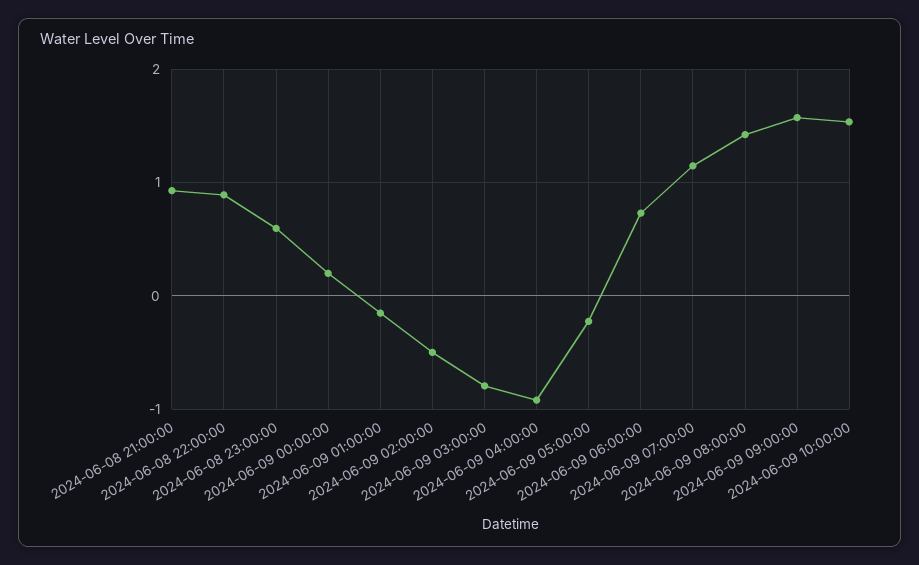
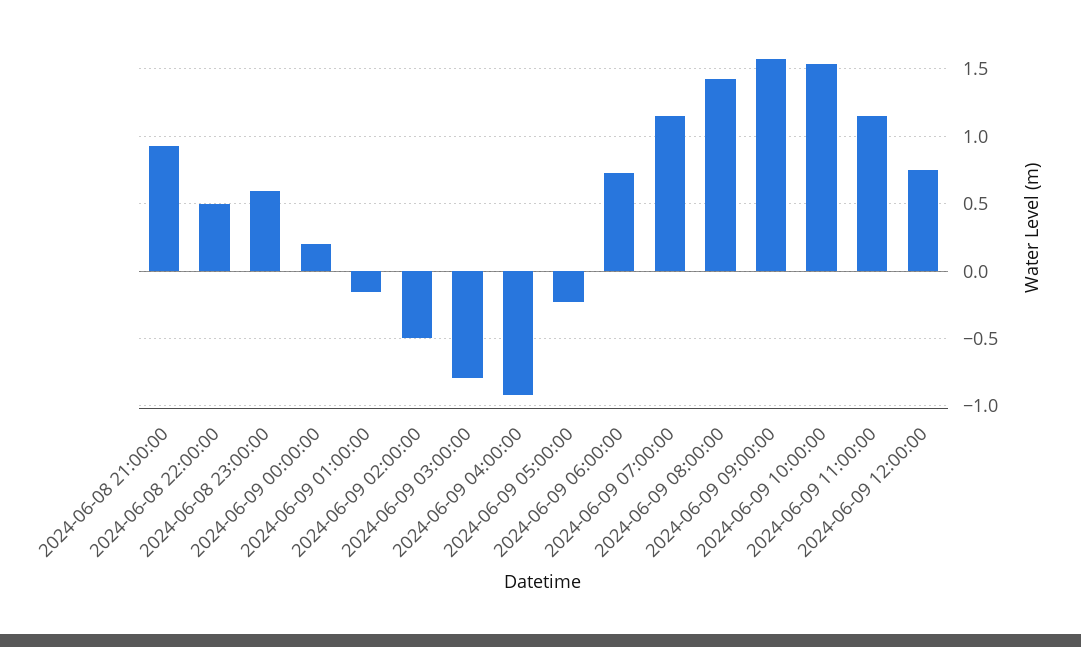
2024-06-08 22:00:00: 0.9 -> 0.5
2024-06-09 11:00:00: none -> 1.15
2024-06-09 12:00:00: none -> 0.75

